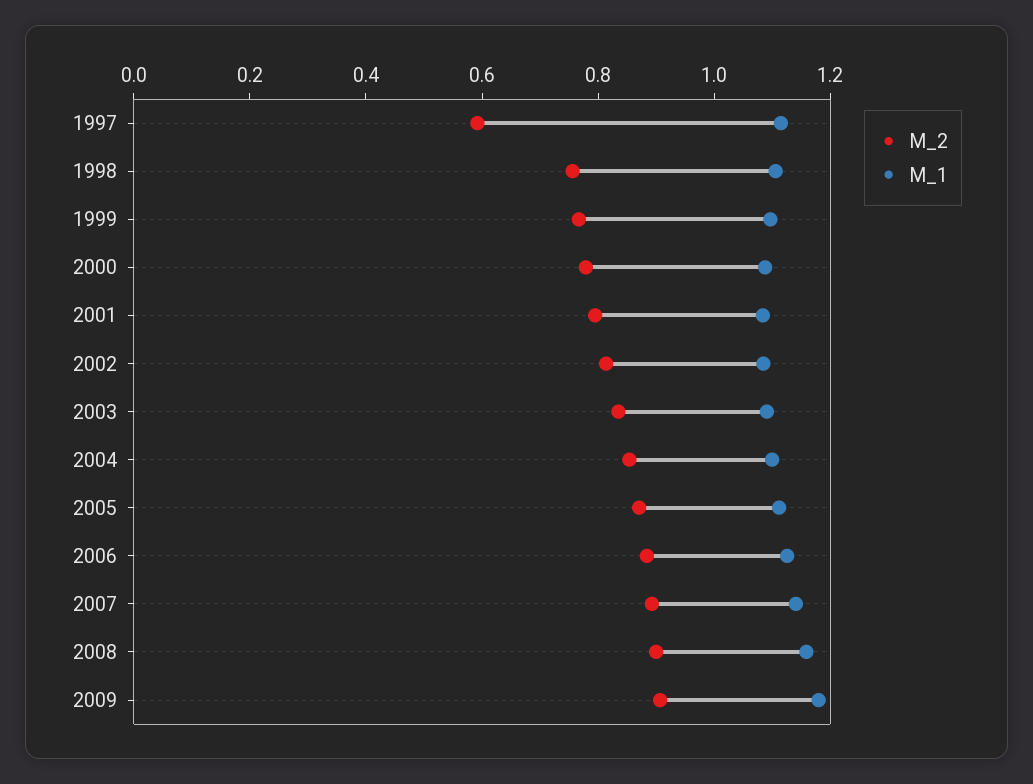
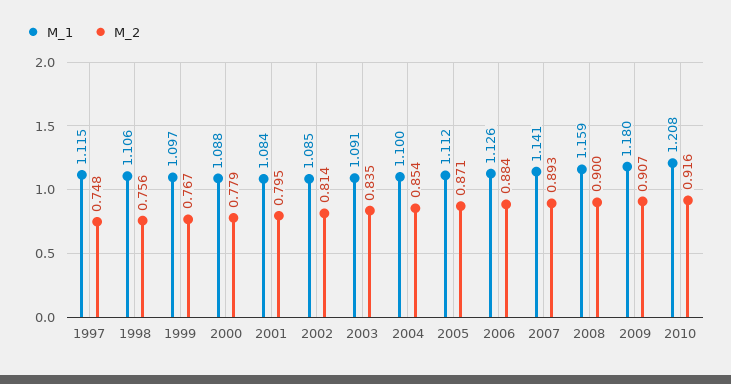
M_2, 1997: 0.6 -> 0.748
M_1, 2010: none -> 1.208
M_2, 2010: none -> 0.916

